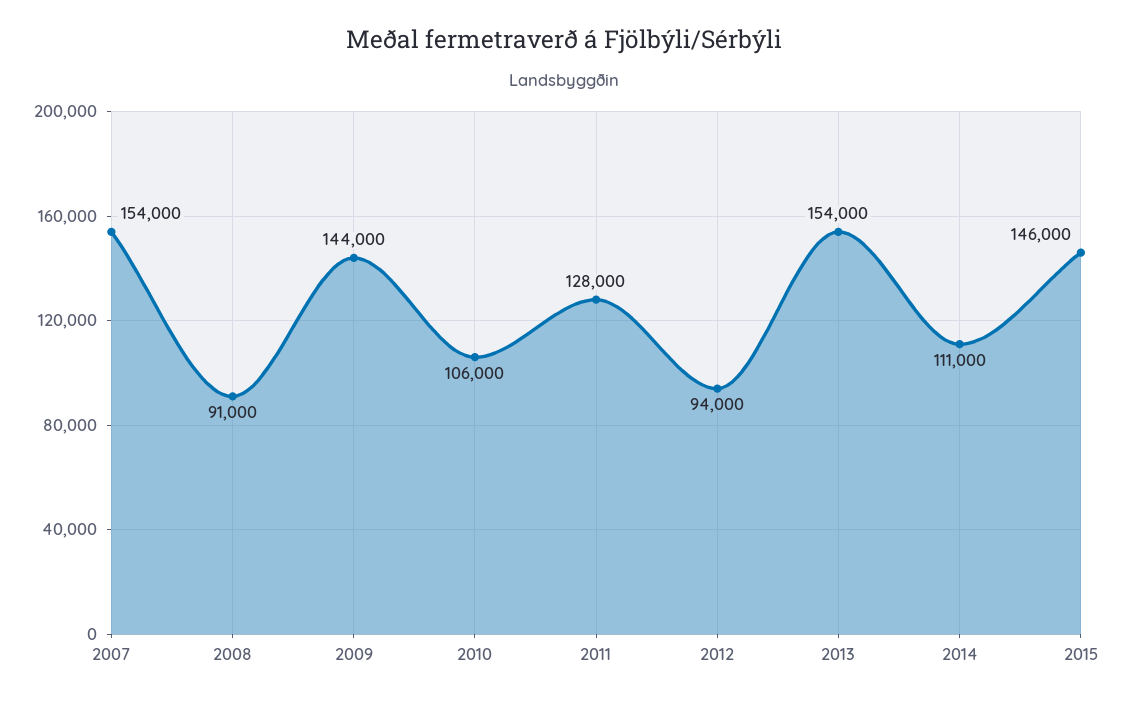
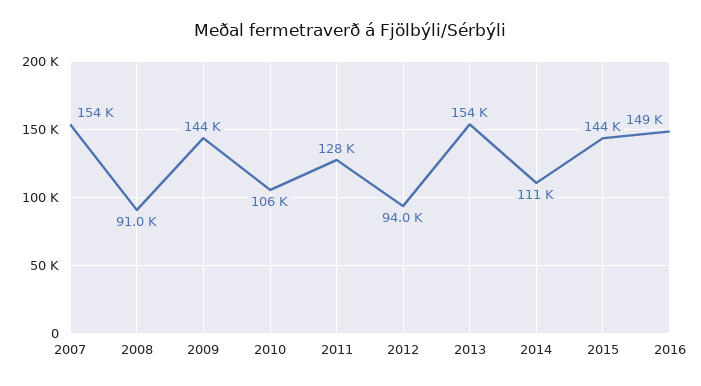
2015: 146000 -> 144000
2016: none -> 149000

